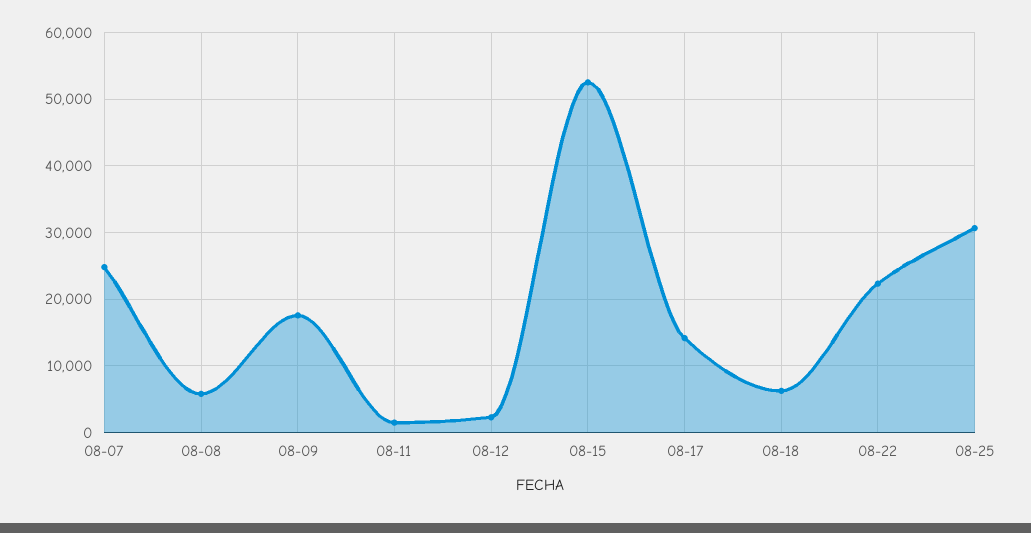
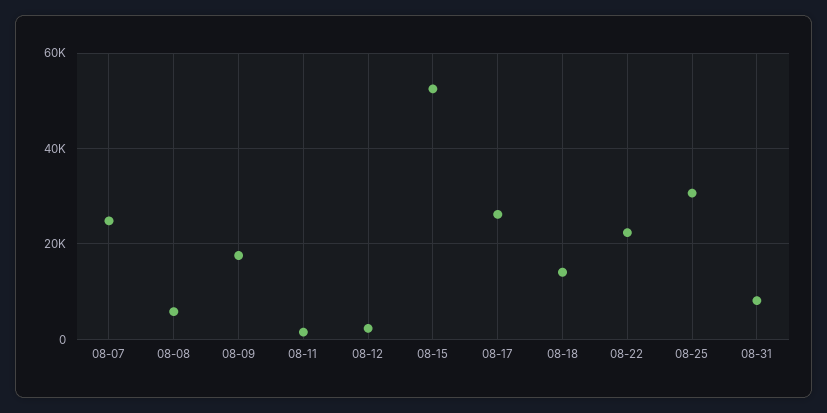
08-17: 14000 -> 26000
08-18: 6000 -> 14000
08-31: none -> 8000

